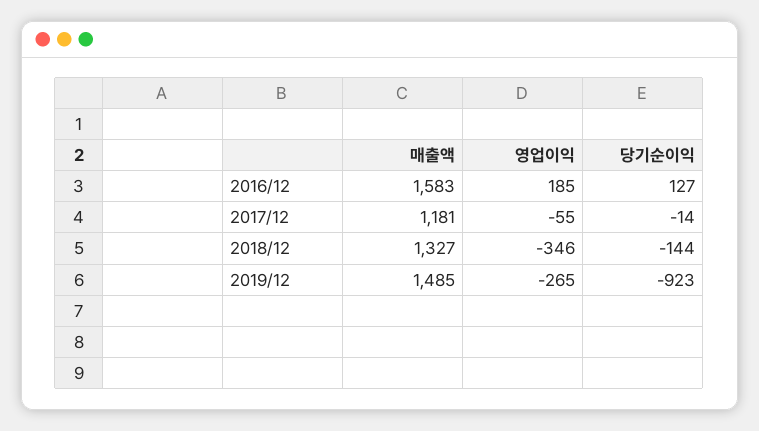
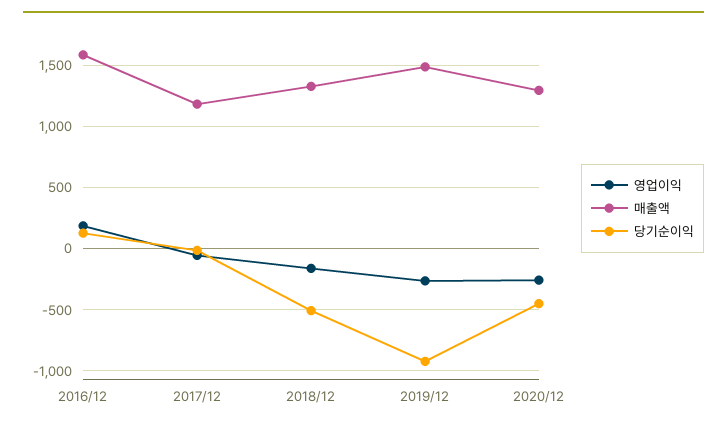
영업이익, 2018/12: -346 -> -150
당기순이익, 2018/12: -144 -> -500
영업이익, 2020/12: none -> -250
매출액, 2020/12: none -> 1300
당기순이익, 2020/12: none -> -450

